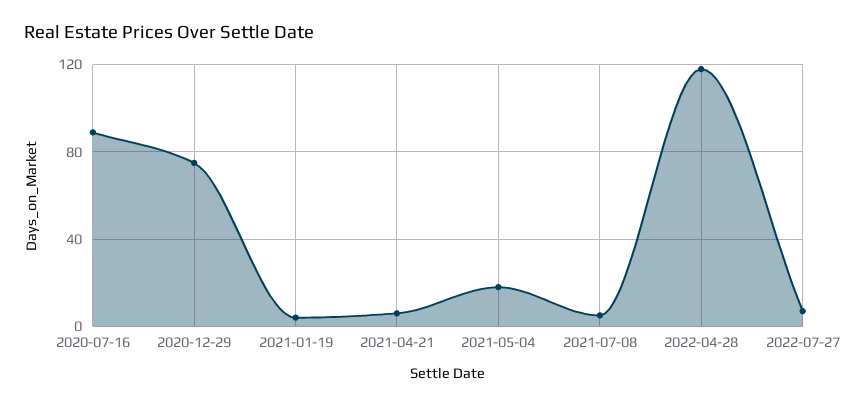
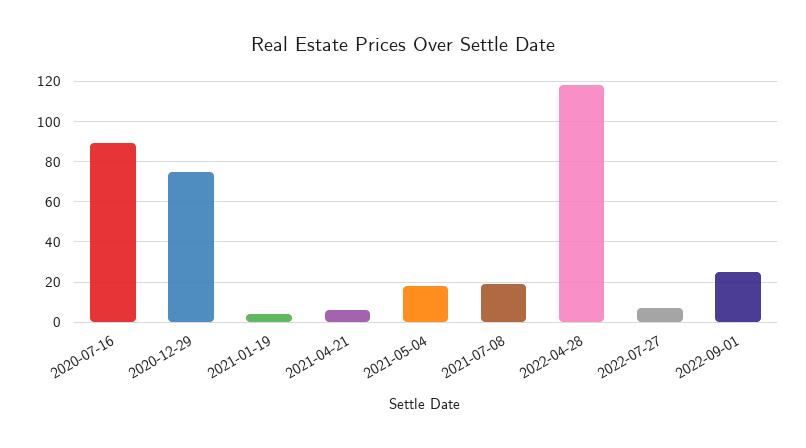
2021-07-08: 5 -> 20
2022-09-01: none -> 25

